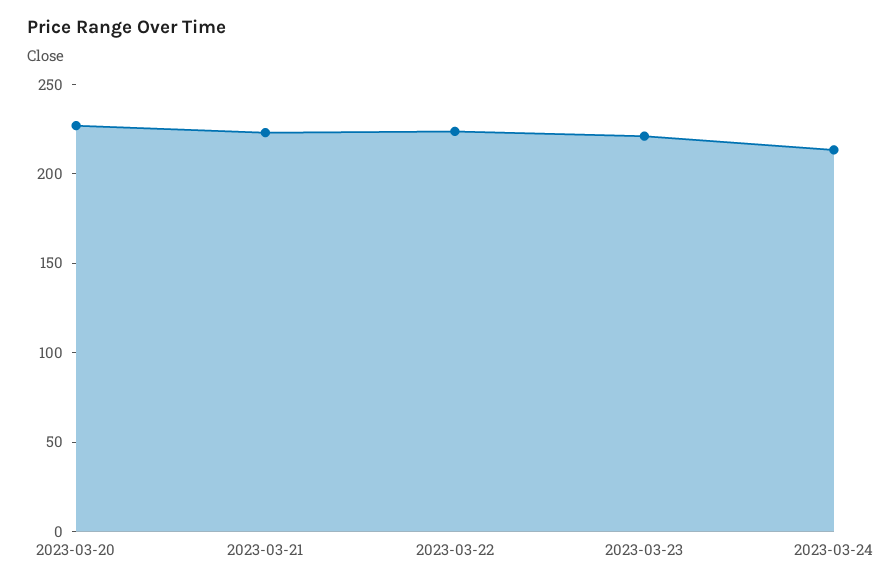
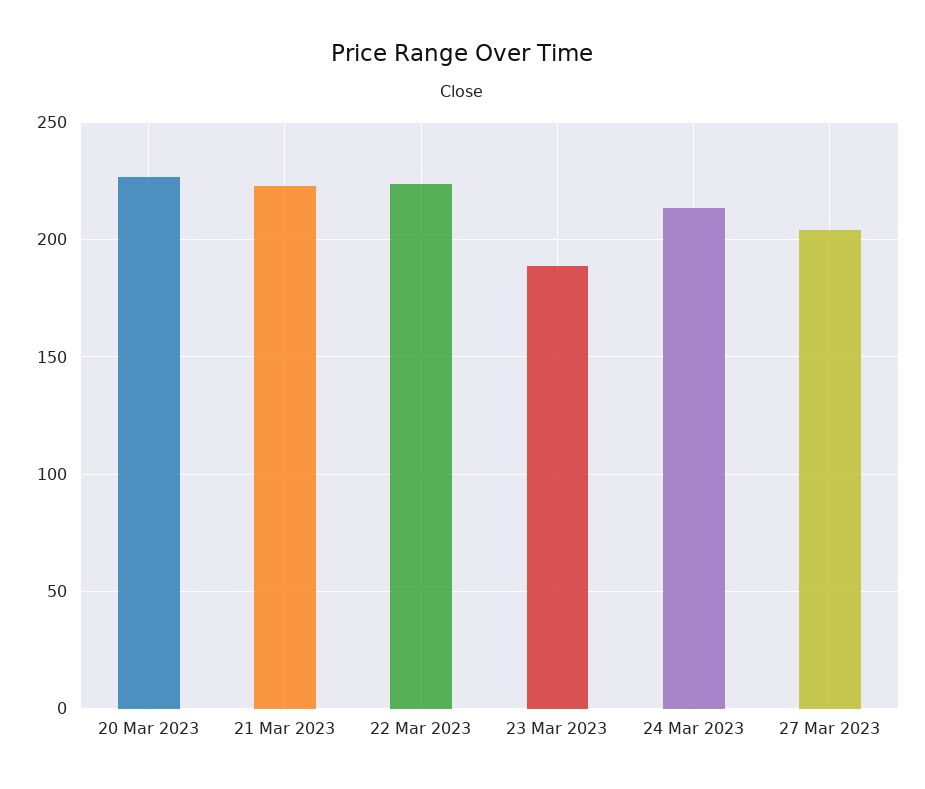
2023-03-23: 220 -> 190
27 Mar 2023: none -> 205

